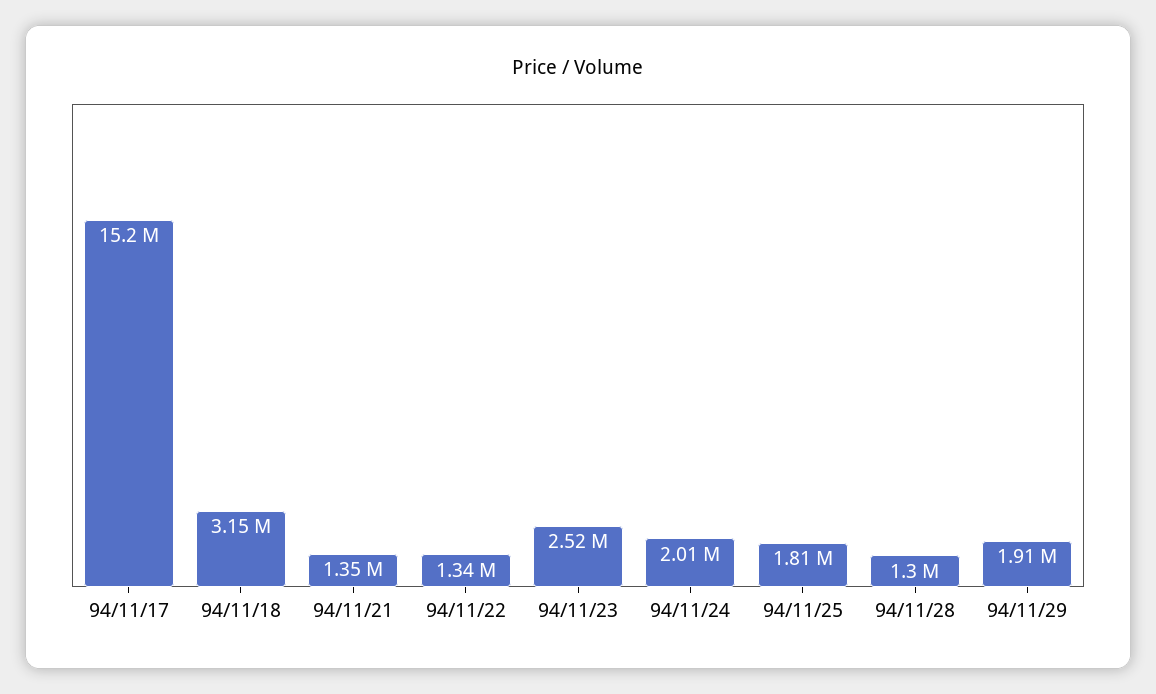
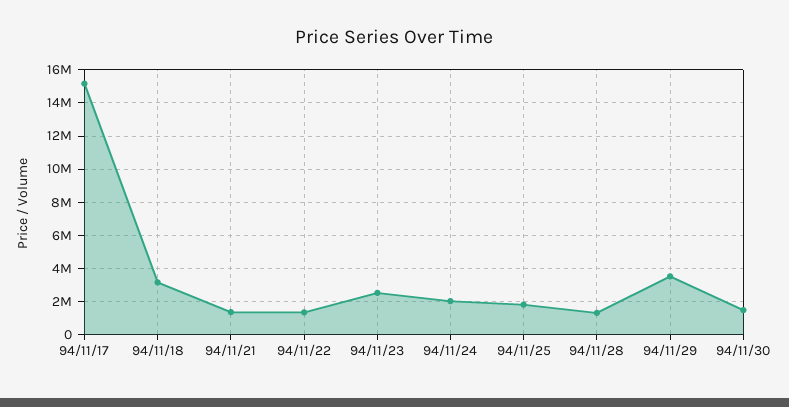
94/11/29: 1910000 -> 3500000
94/11/30: none -> 1500000

